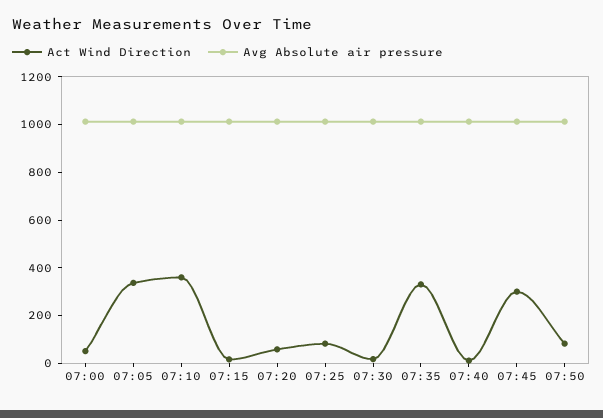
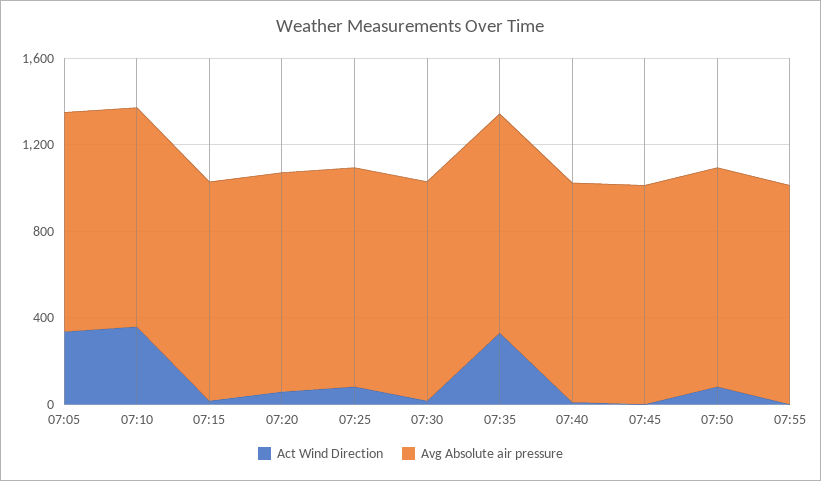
Act Wind Direction, 07:00: 50 -> none
Avg Absolute air pressure, 07:00: 1000 -> none
Act Wind Direction, 07:45: 300 -> 0
Act Wind Direction, 07:55: none -> 0
Avg Absolute air pressure, 07:55: none -> 1000

